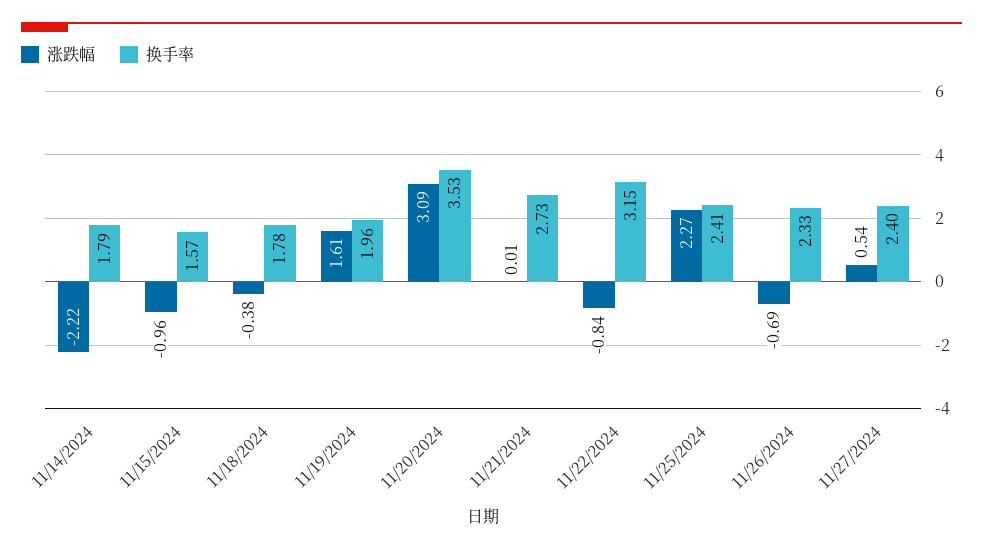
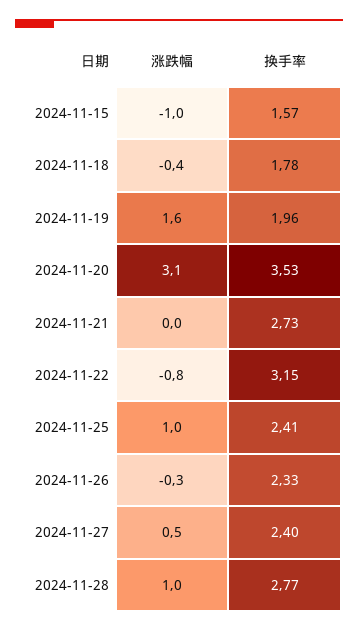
涨跌幅, 11/14/2024: -2.22 -> none
换手率, 11/14/2024: 1.79 -> none
涨跌幅, 11/25/2024: 2.27 -> 1
涨跌幅, 11/26/2024: -0.69 -> -0.3
涨跌幅, 2024-11-28: none -> 1
换手率, 2024-11-28: none -> 2.77

